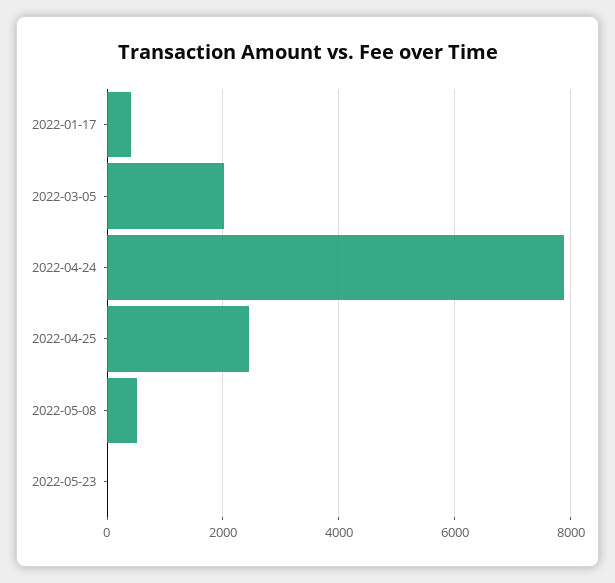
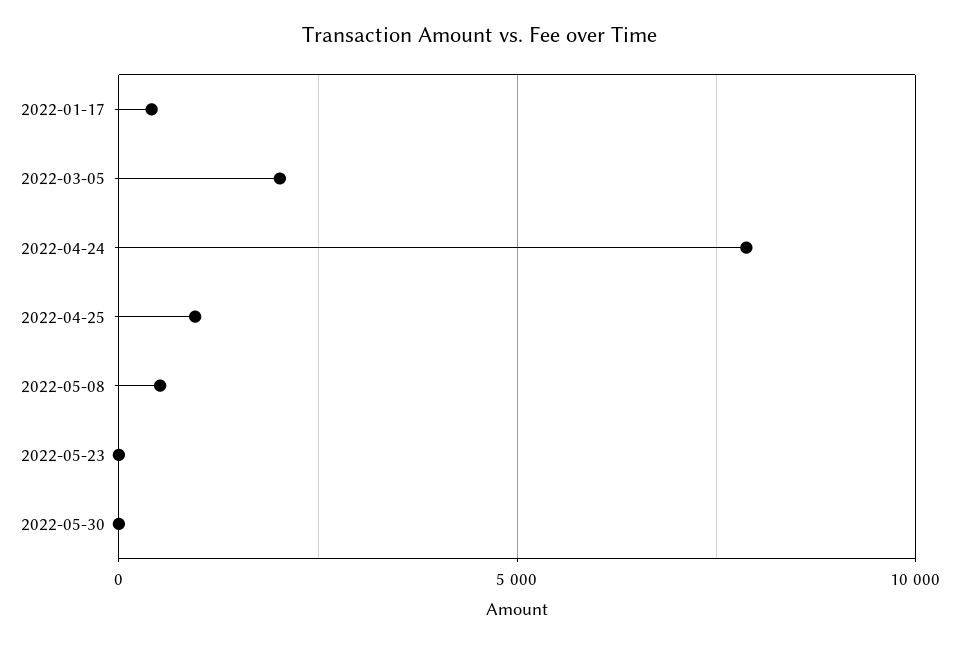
2022-04-25: 2400 -> 1000
2022-05-30: none -> 0

